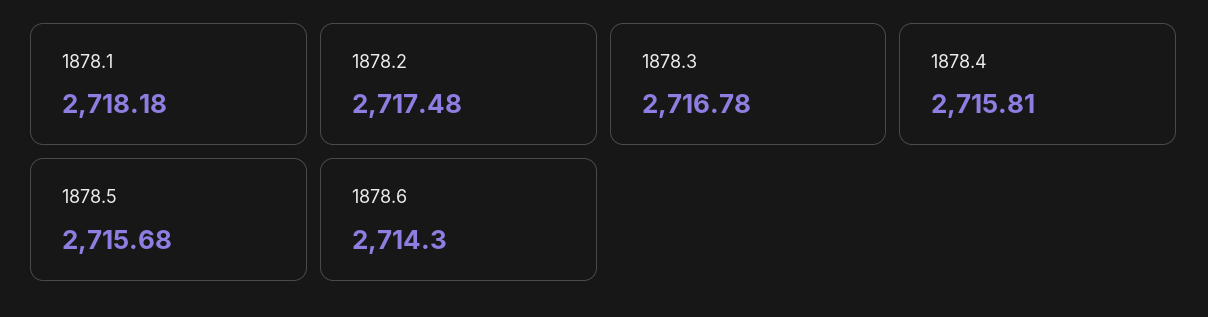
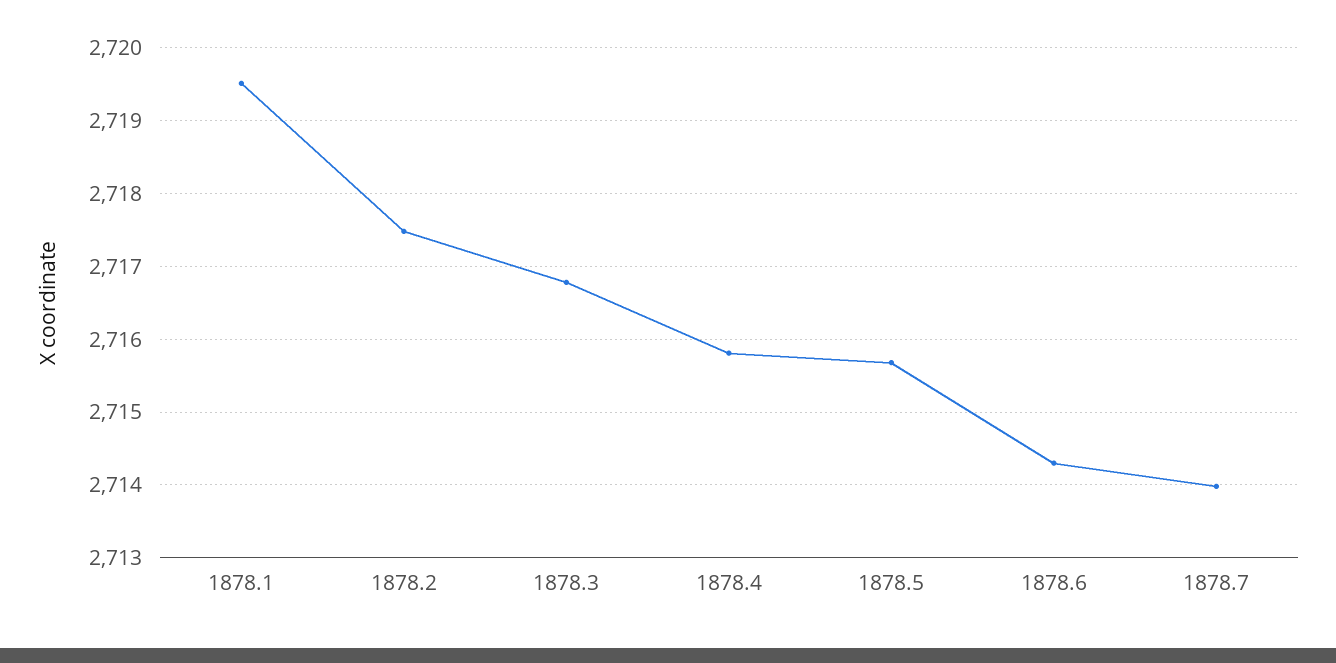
1878.1: 2718.18 -> 2719.5
1878.7: none -> 2714

